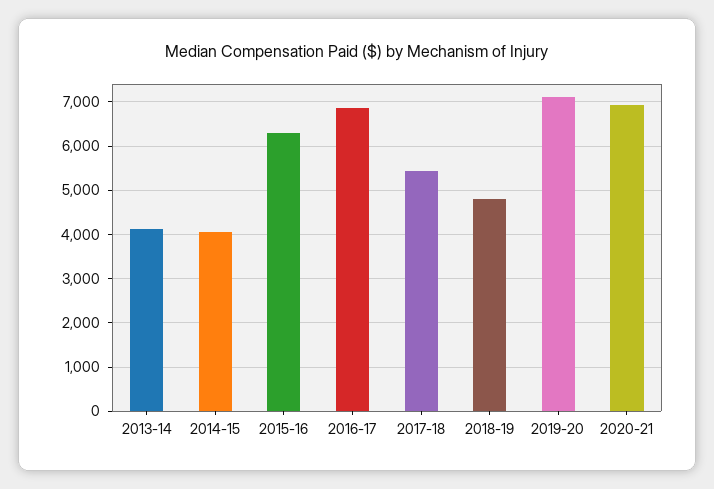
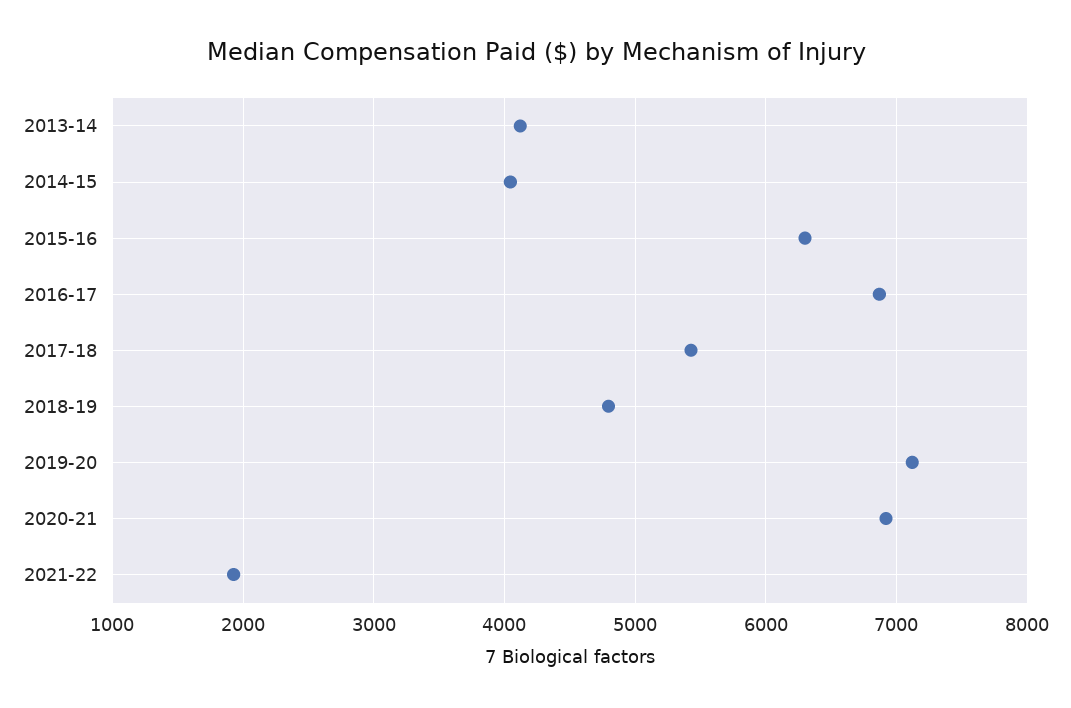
2021-22: none -> 1900

